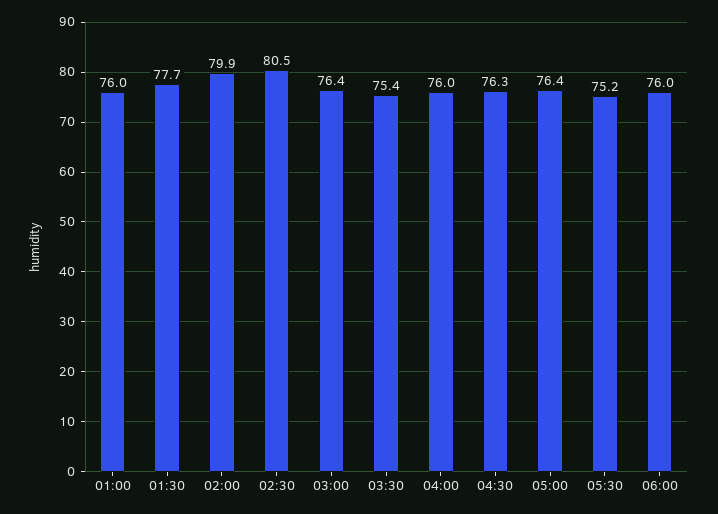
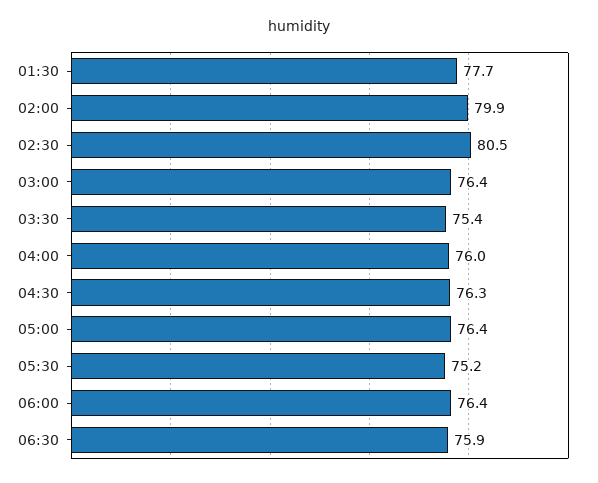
01:00: 76 -> none
06:00: 76 -> 76.4
06:30: none -> 75.9

